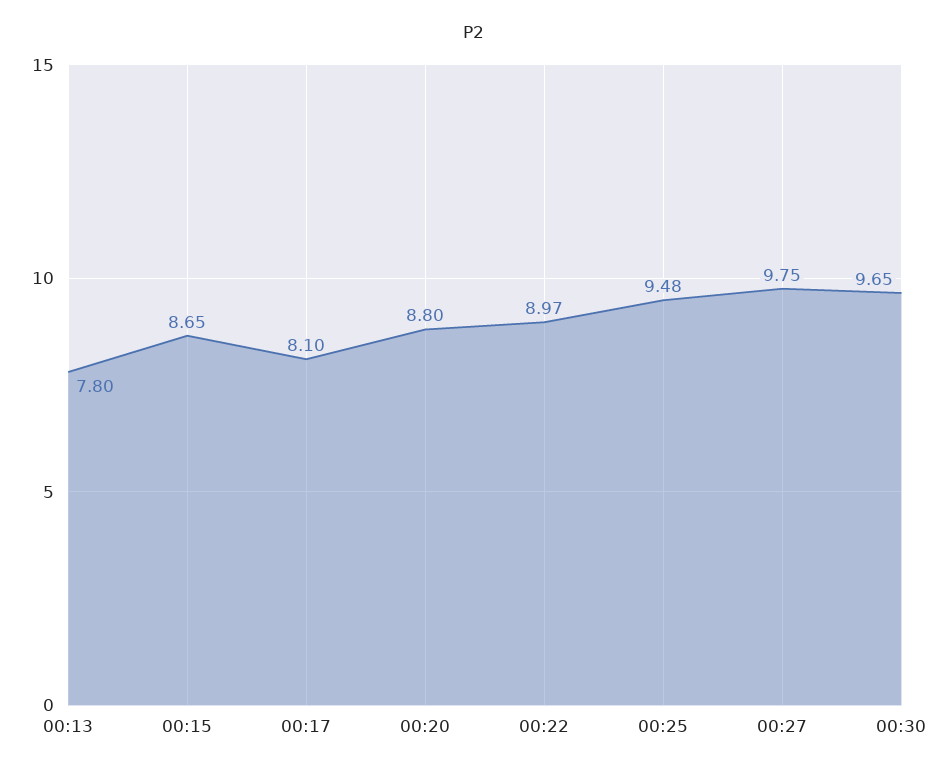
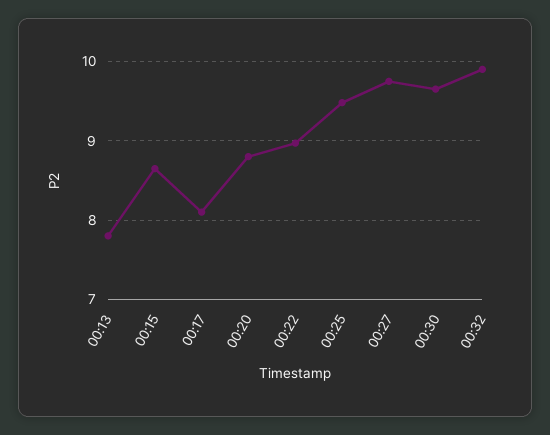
00:32: none -> 9.9

